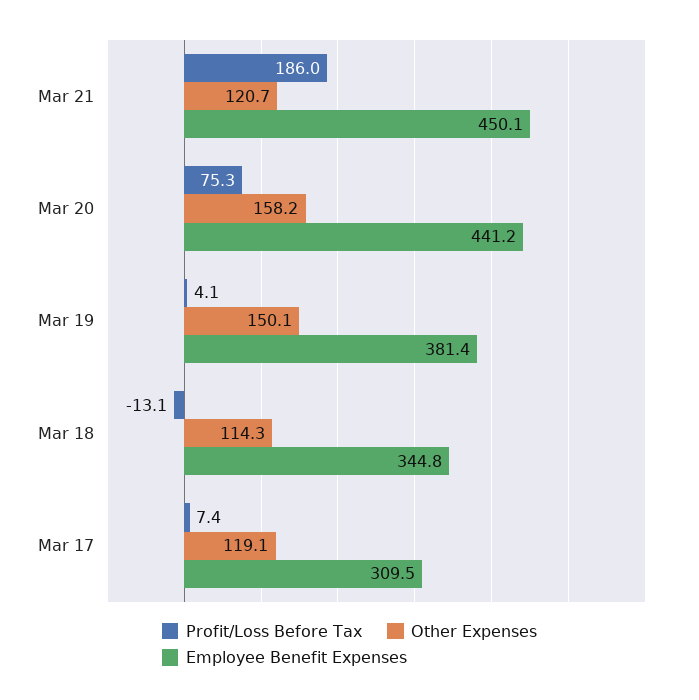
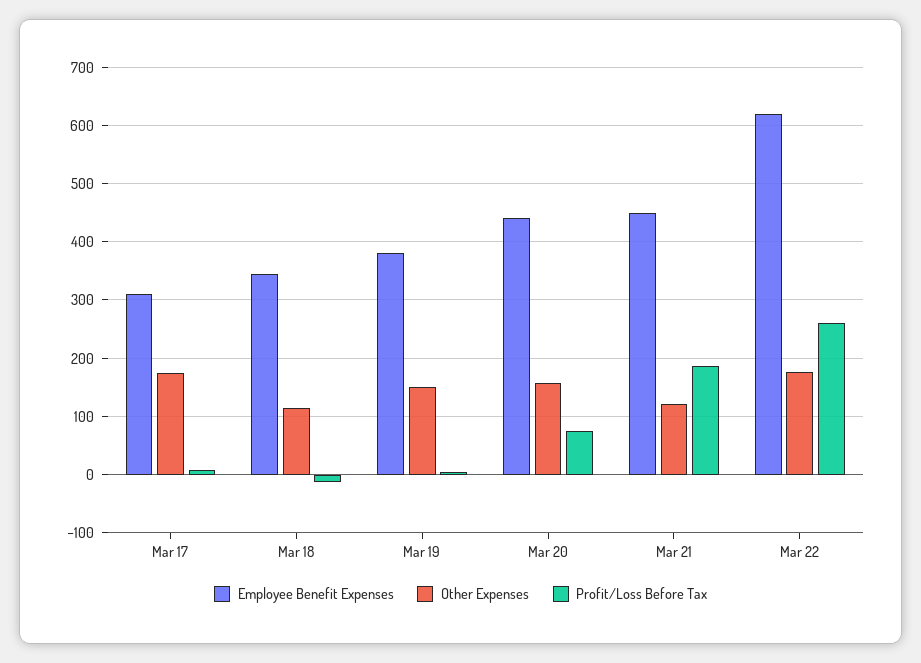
Other Expenses, Mar 17: 119.1 -> 180
Employee Benefit Expenses, Mar 22: none -> 620
Other Expenses, Mar 22: none -> 180
Profit/Loss Before Tax, Mar 22: none -> 260

